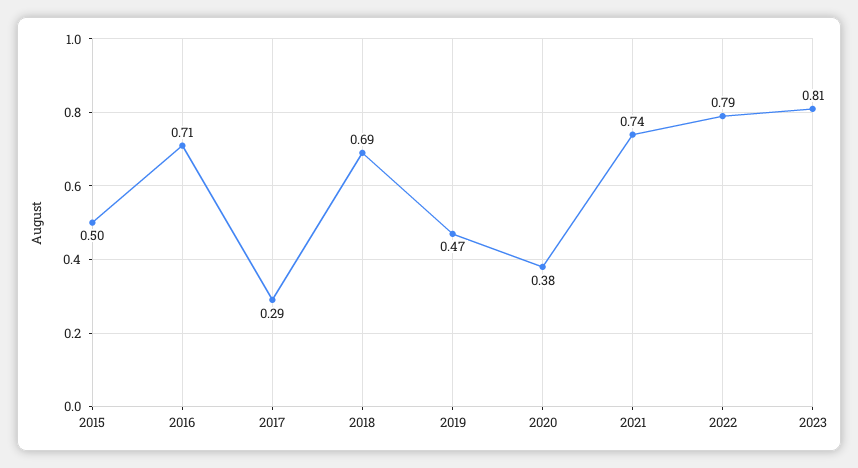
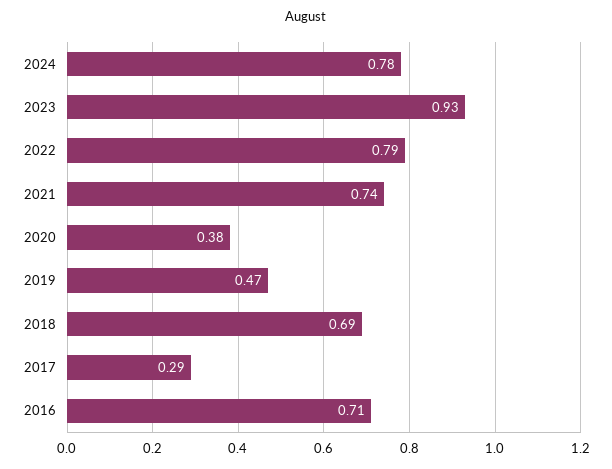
2015: 0.5 -> none
2023: 0.81 -> 0.93
2024: none -> 0.78

